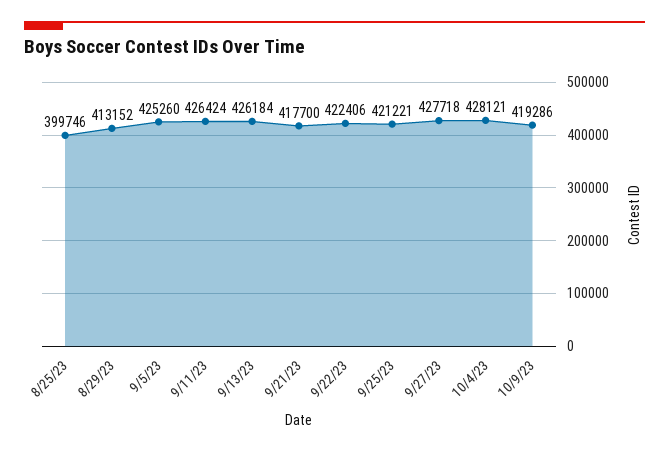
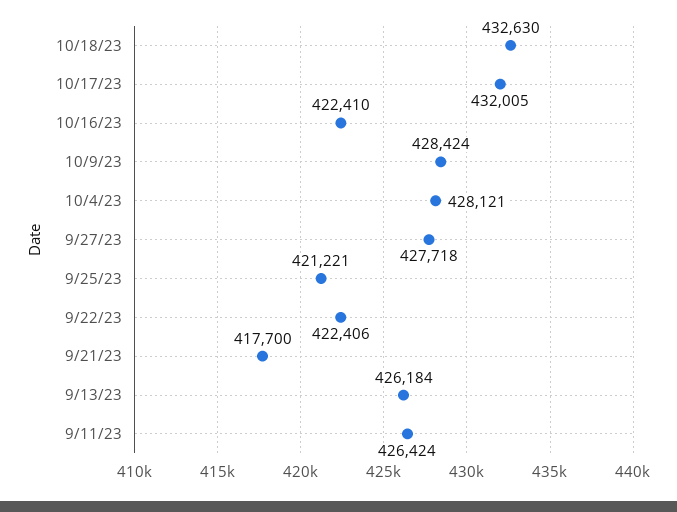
8/25/23: 399746 -> none
8/29/23: 413152 -> none
9/5/23: 425260 -> none
10/9/23: 419286 -> 428424
10/18/23: none -> 432630
10/17/23: none -> 432005
10/16/23: none -> 422410

